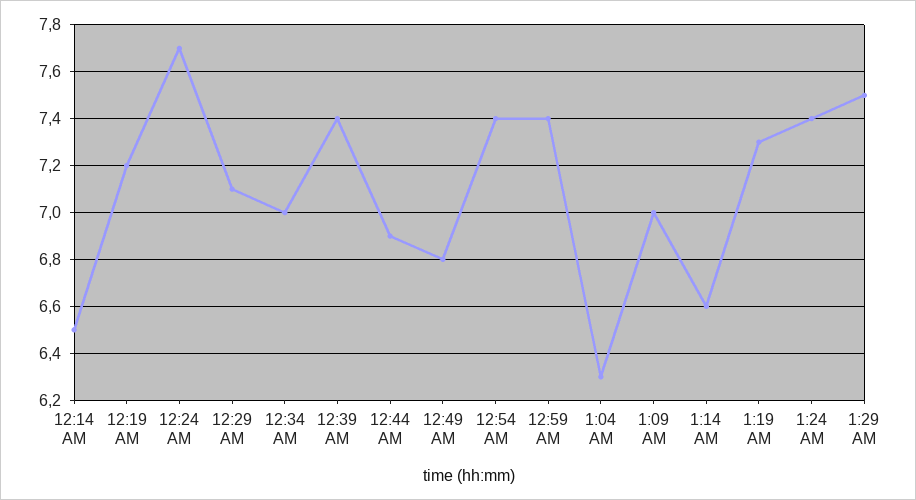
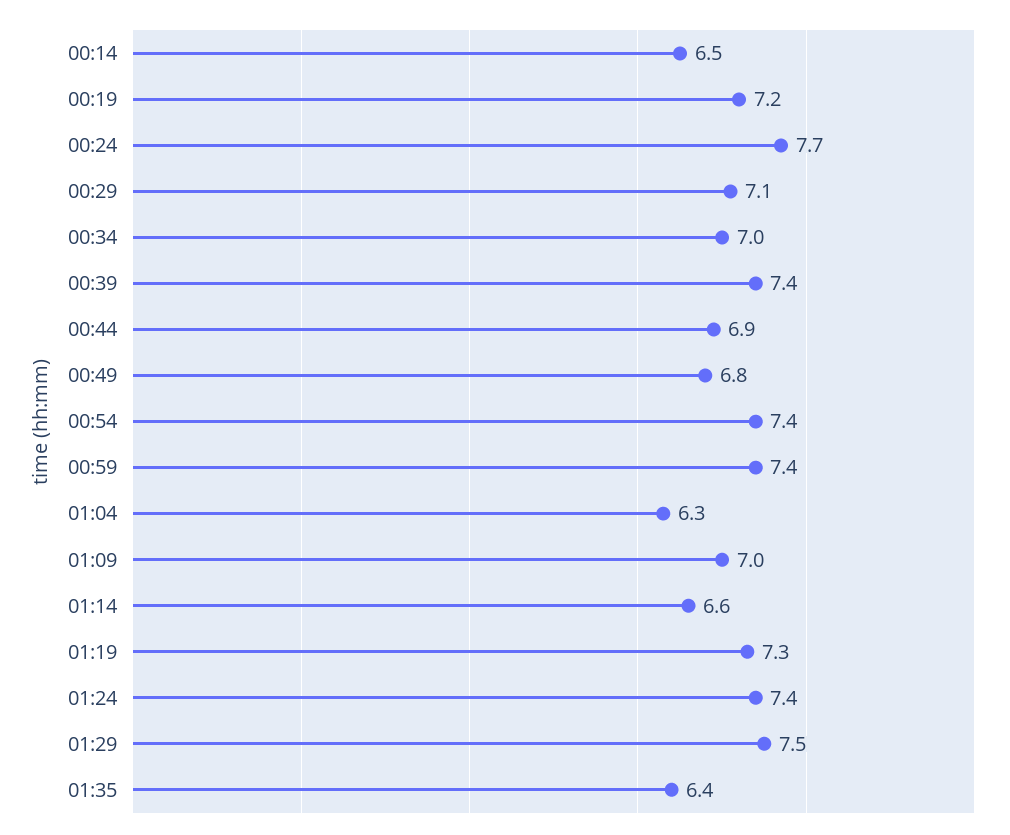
01:35: none -> 6.4

